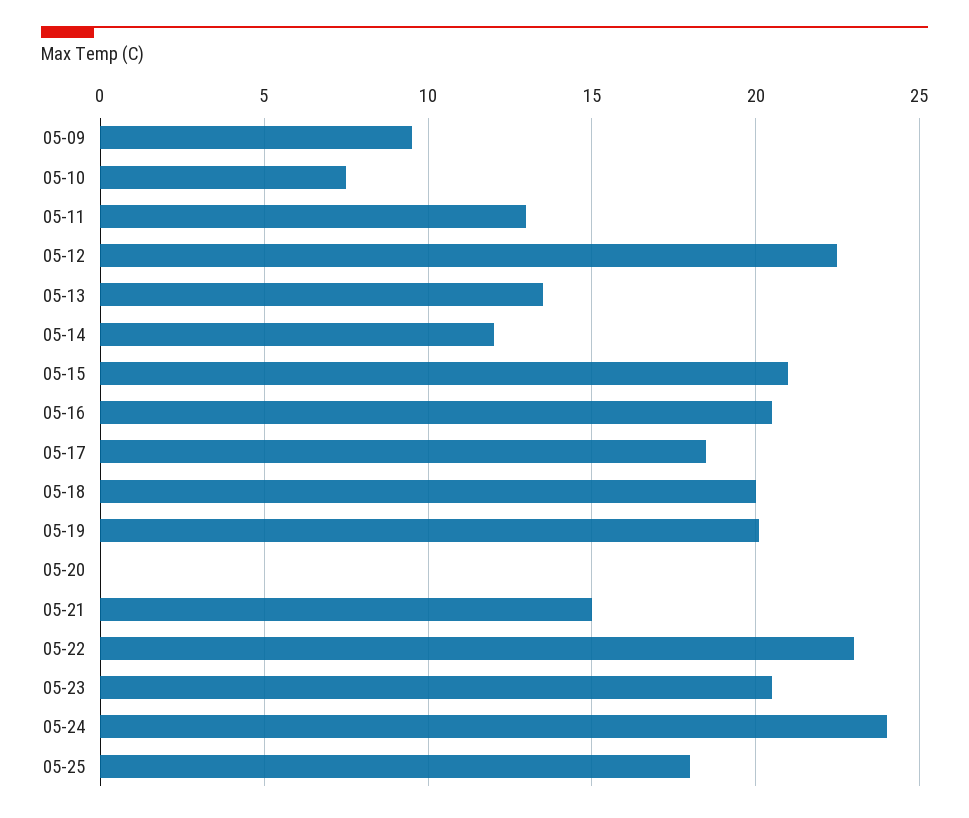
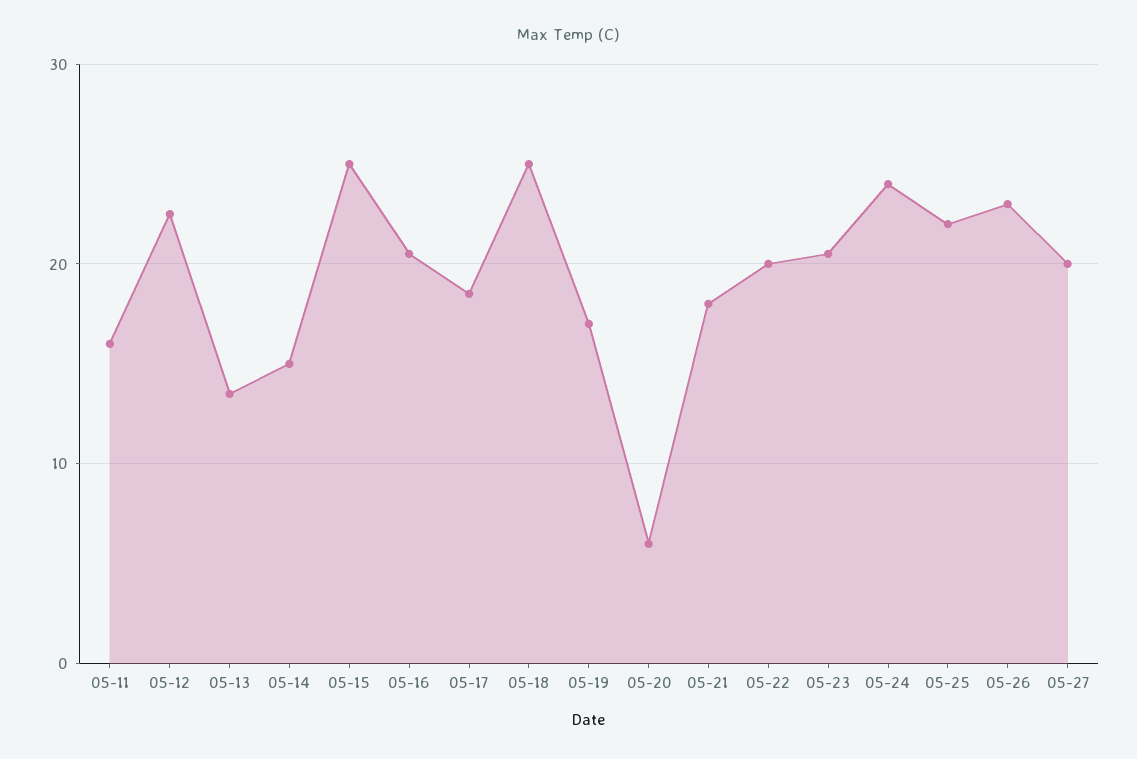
05-09: 9.5 -> none
05-10: 7.5 -> none
05-11: 13 -> 16
05-14: 12 -> 15
05-15: 21 -> 25
05-18: 20 -> 25
05-19: 20 -> 17
05-20: 0 -> 6
05-21: 15 -> 18
05-22: 23 -> 20
05-25: 18 -> 22
05-26: none -> 23
05-27: none -> 20

